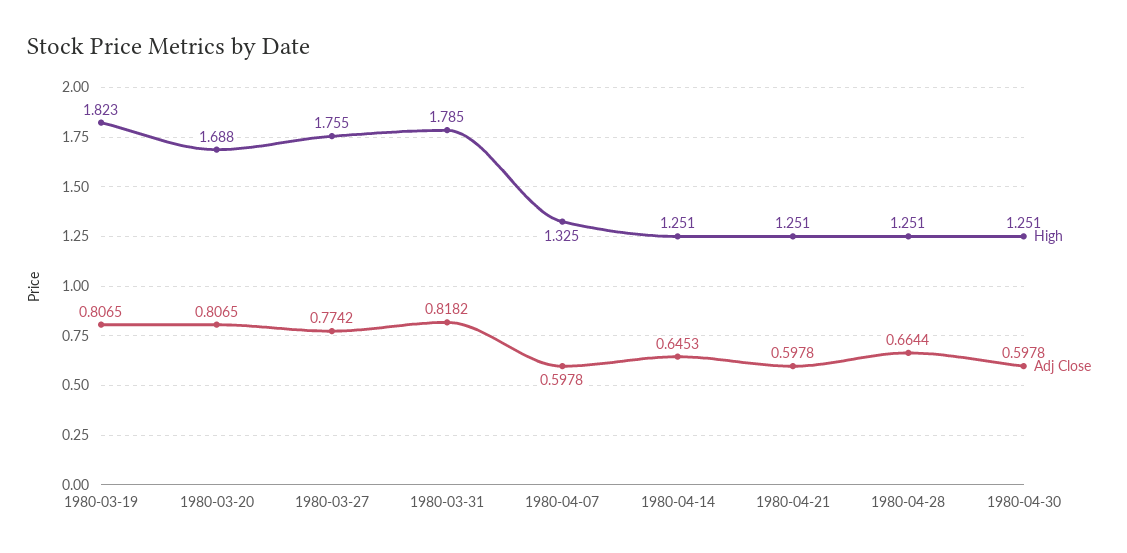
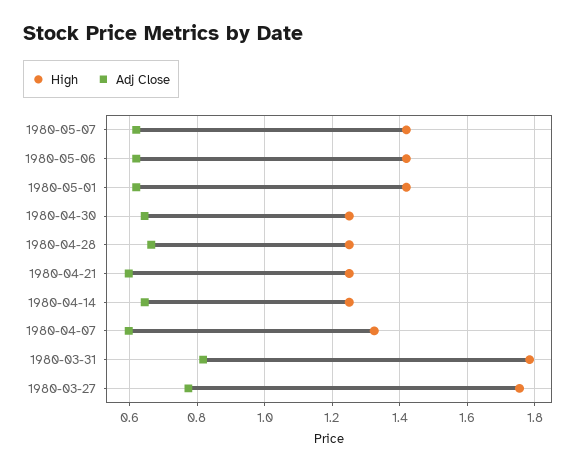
High, 1980-03-19: 1.823 -> none
Adj Close, 1980-03-19: 0.8065 -> none
High, 1980-03-20: 1.688 -> none
Adj Close, 1980-03-20: 0.8065 -> none
Adj Close, 1980-04-30: 0.5978 -> 0.64
High, 1980-05-07: none -> 1.42
Adj Close, 1980-05-07: none -> 0.62
High, 1980-05-06: none -> 1.42
Adj Close, 1980-05-06: none -> 0.62
High, 1980-05-01: none -> 1.42
Adj Close, 1980-05-01: none -> 0.62

